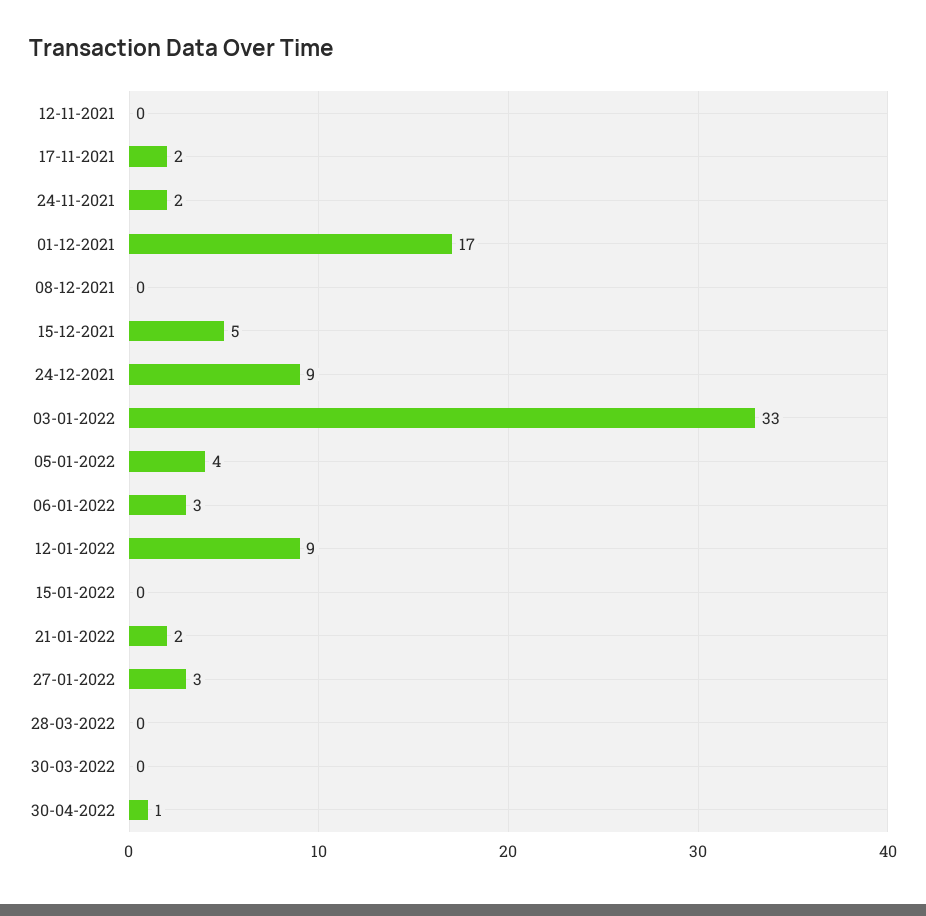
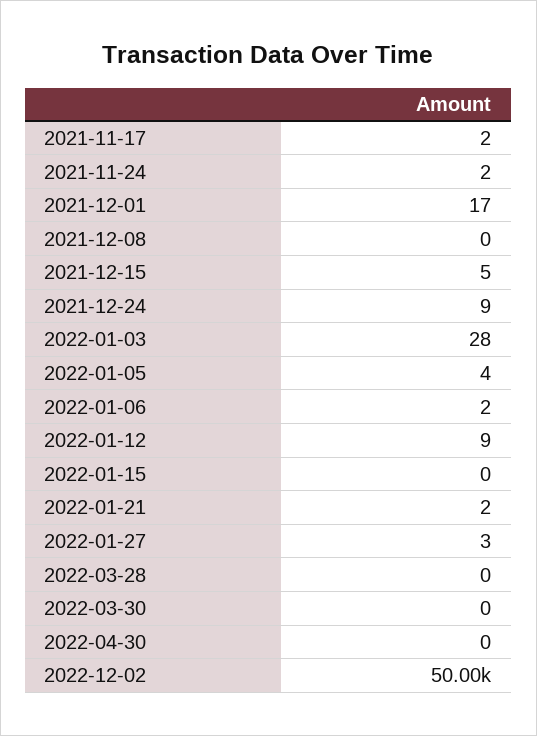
12-11-2021: 0 -> none
03-01-2022: 33 -> 28
06-01-2022: 3 -> 2
30-04-2022: 1 -> 0
2022-12-02: none -> 50000

